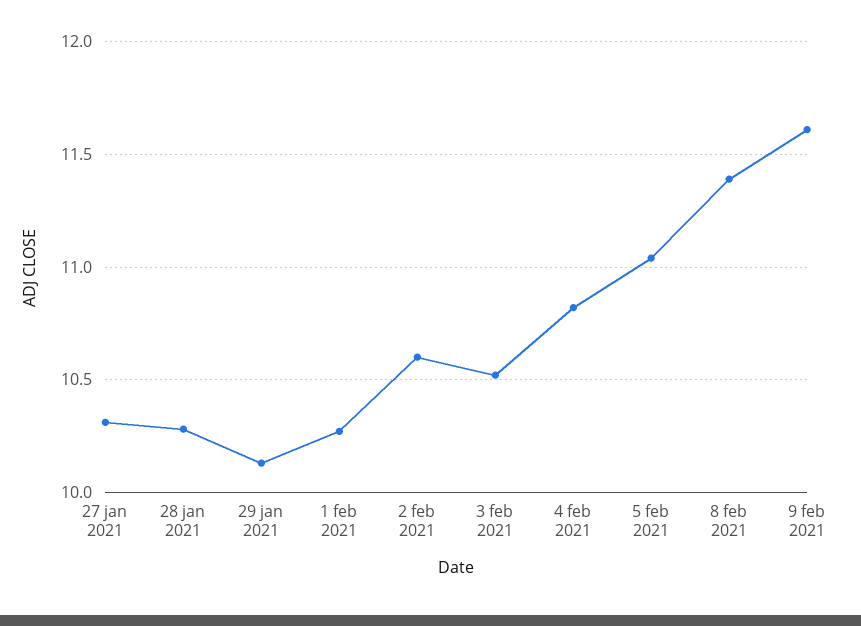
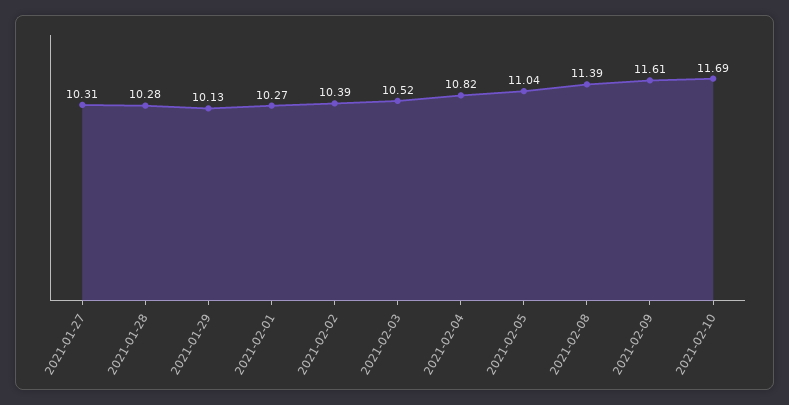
2 feb 2021: 10.6 -> 10.39
2021-02-10: none -> 11.69

